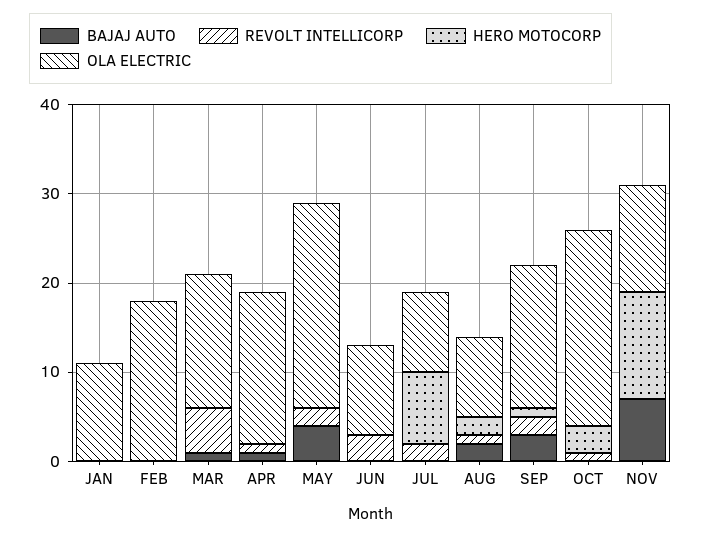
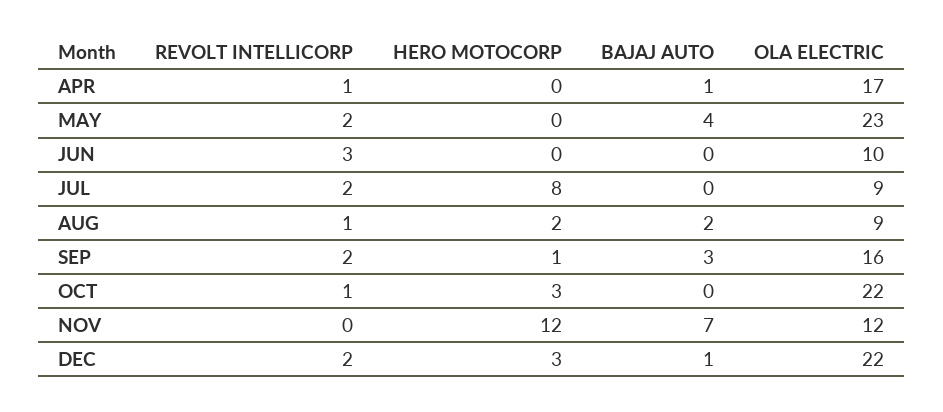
BAJAJ AUTO, JAN: 0 -> none
REVOLT INTELLICORP, JAN: 0 -> none
HERO MOTOCORP, JAN: 0 -> none
OLA ELECTRIC, JAN: 11 -> none
BAJAJ AUTO, FEB: 0 -> none
REVOLT INTELLICORP, FEB: 0 -> none
HERO MOTOCORP, FEB: 0 -> none
OLA ELECTRIC, FEB: 18 -> none
BAJAJ AUTO, MAR: 1 -> none
REVOLT INTELLICORP, MAR: 5 -> none
HERO MOTOCORP, MAR: 0 -> none
OLA ELECTRIC, MAR: 15 -> none
REVOLT INTELLICORP, DEC: none -> 2
HERO MOTOCORP, DEC: none -> 3
BAJAJ AUTO, DEC: none -> 1
OLA ELECTRIC, DEC: none -> 22

